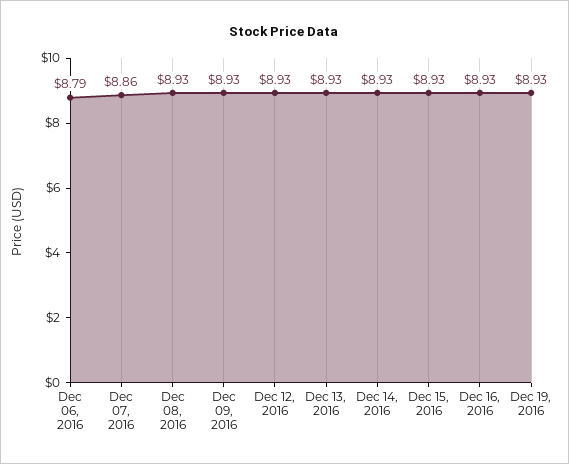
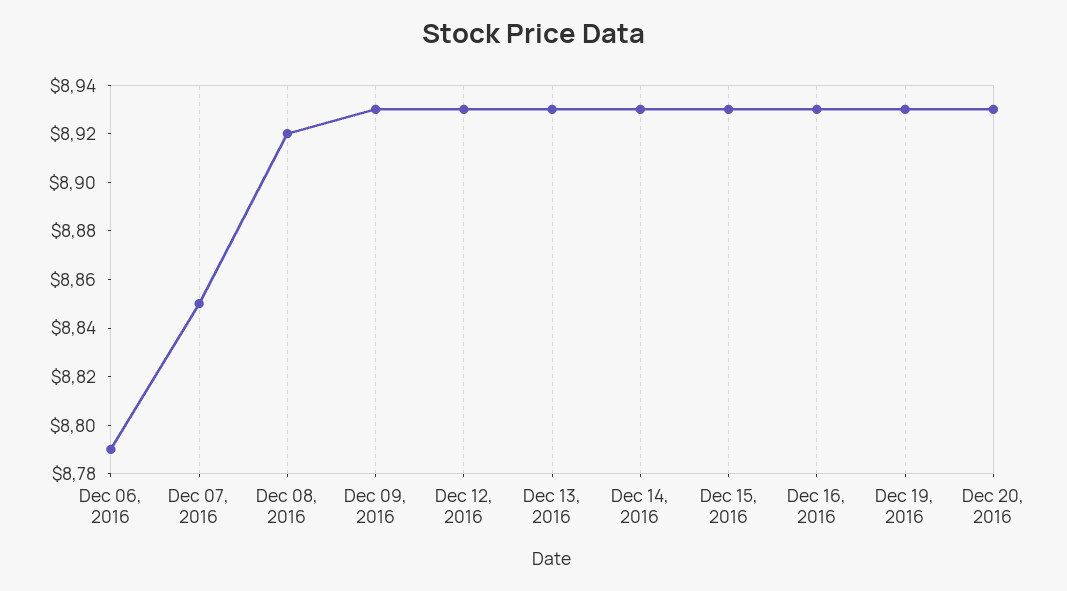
Dec 07, 2016: 8.86 -> 8.85
Dec 08, 2016: 8.93 -> 8.92
Dec 20, 2016: none -> 8.93

